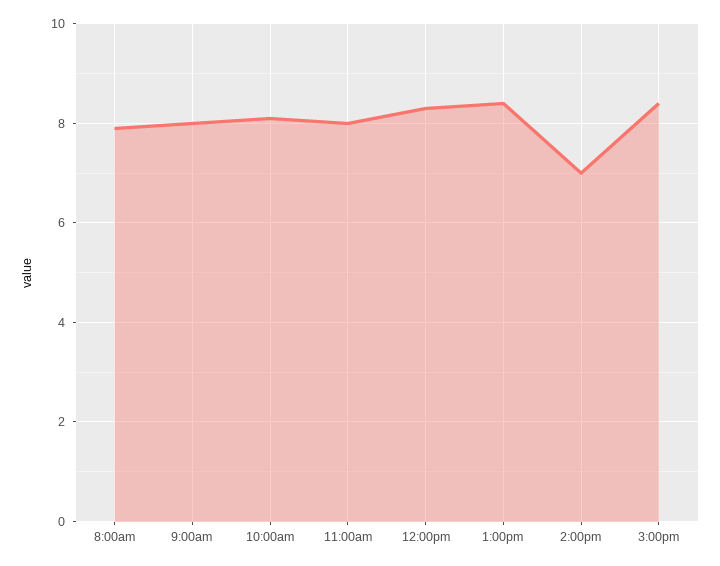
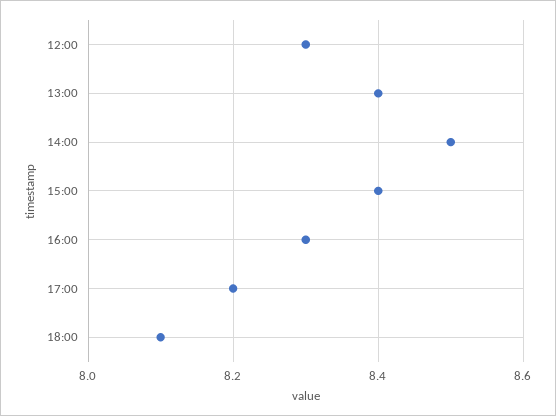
8:00am: 8 -> none
9:00am: 8 -> none
10:00am: 8 -> none
11:00am: 8 -> none
2:00pm: 7 -> 8.5
16:00: none -> 8.3
17:00: none -> 8.2
18:00: none -> 8.1

